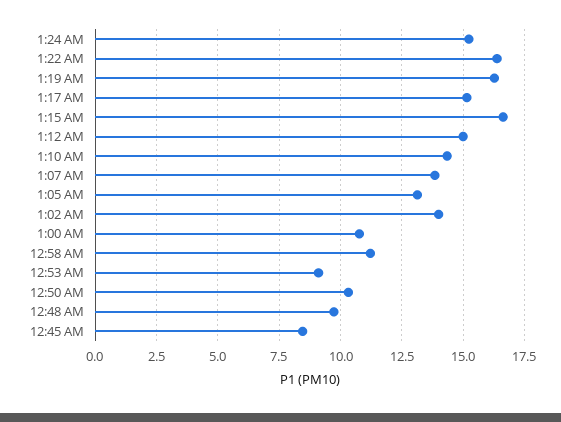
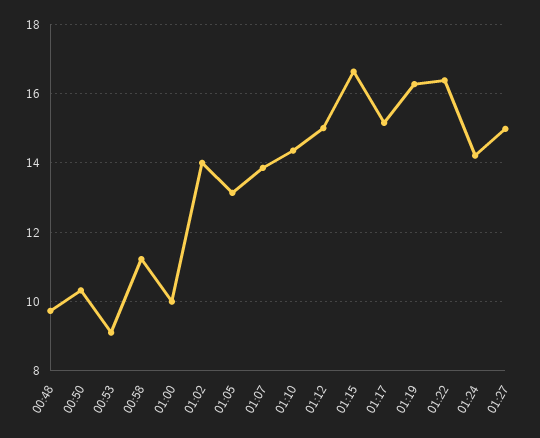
1:24 AM: 15.25 -> 14.2
1:00 AM: 10.75 -> 10
12:45 AM: 8.5 -> none
01:27: none -> 15

